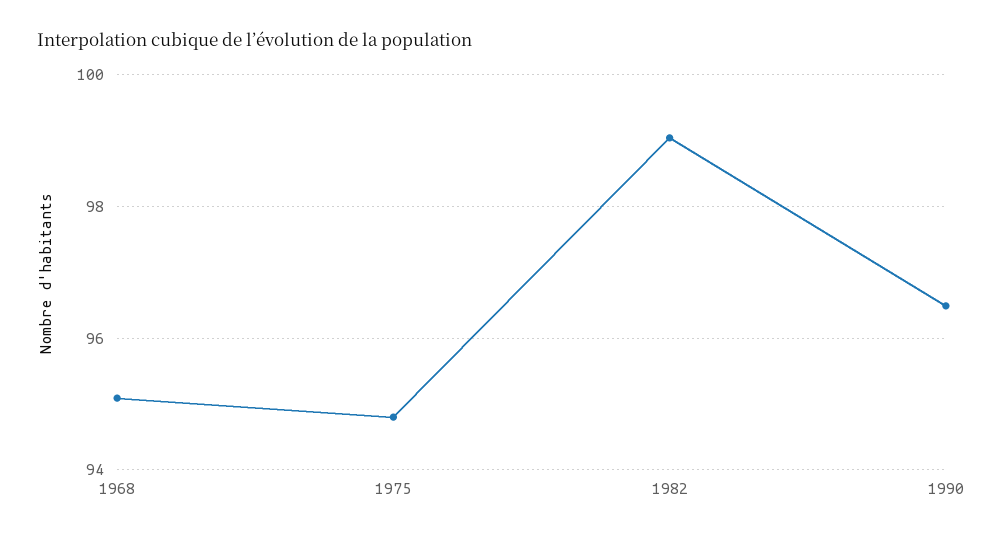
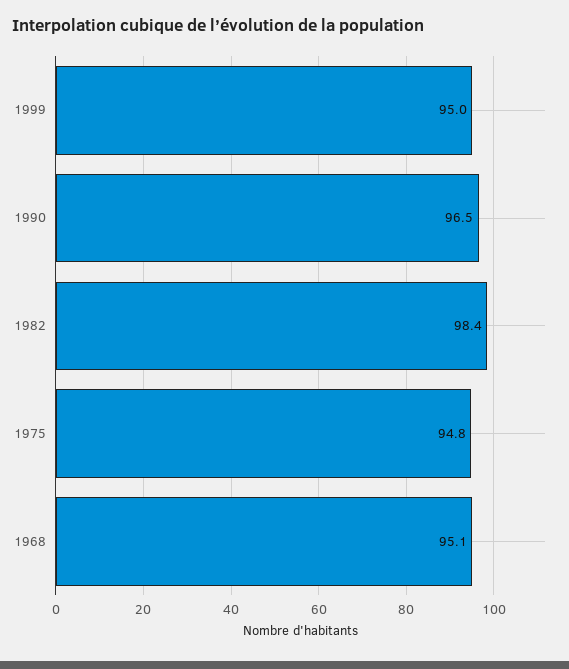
1982: 99 -> 98.4
1999: none -> 95

